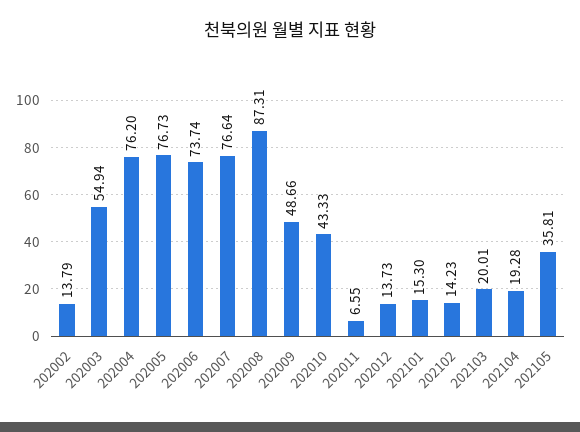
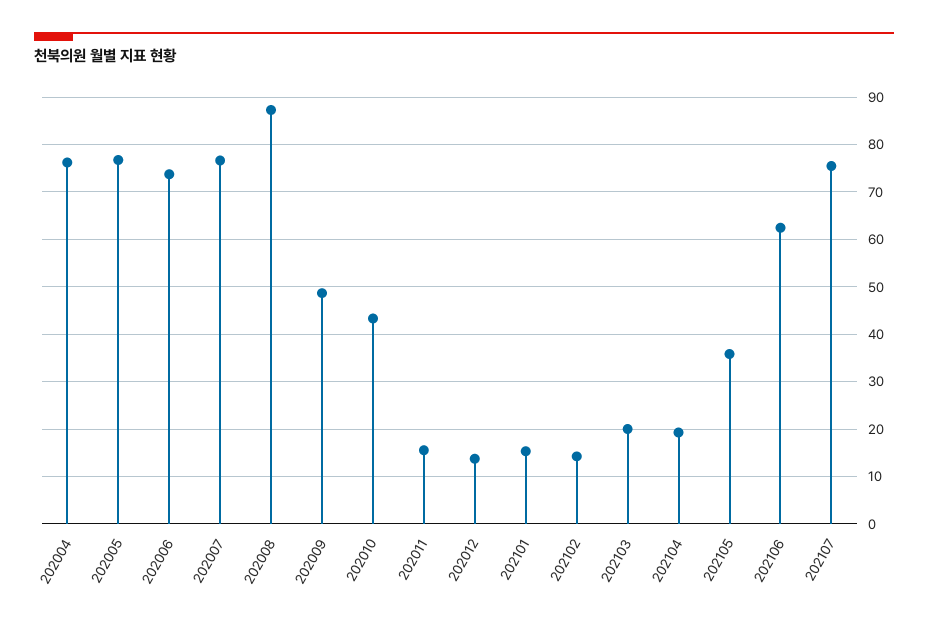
202002: 13.79 -> none
202003: 54.94 -> none
202011: 6.55 -> 16
202106: none -> 62
202107: none -> 76

